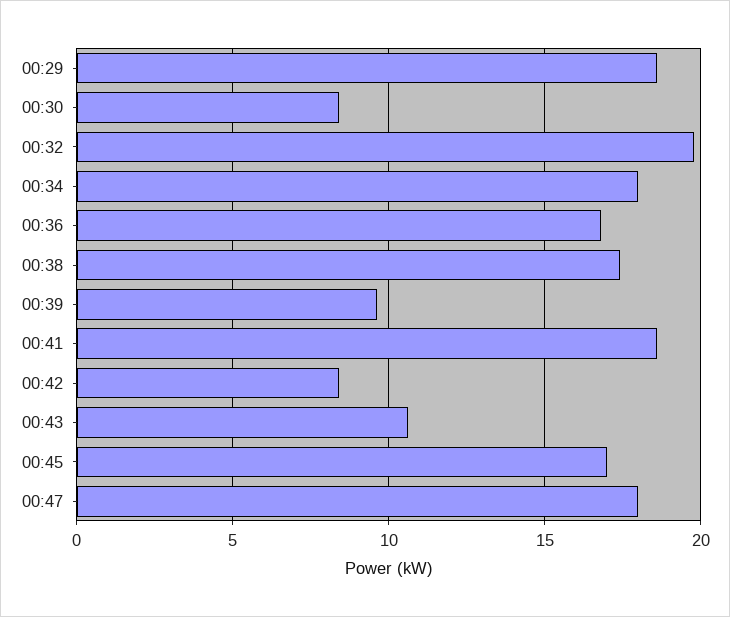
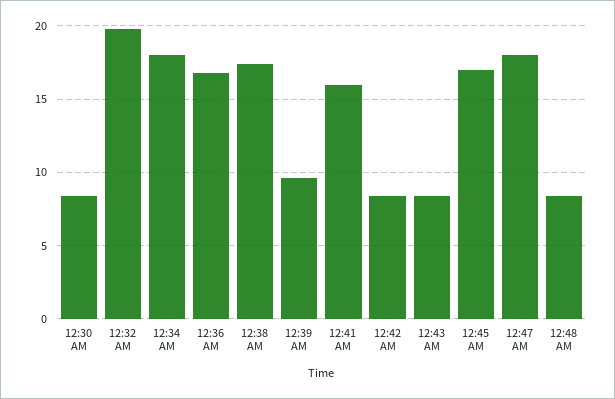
00:29: 18.5 -> none
00:41: 18.5 -> 16
00:43: 10.5 -> 8.5
12:48 AM: none -> 8.5

